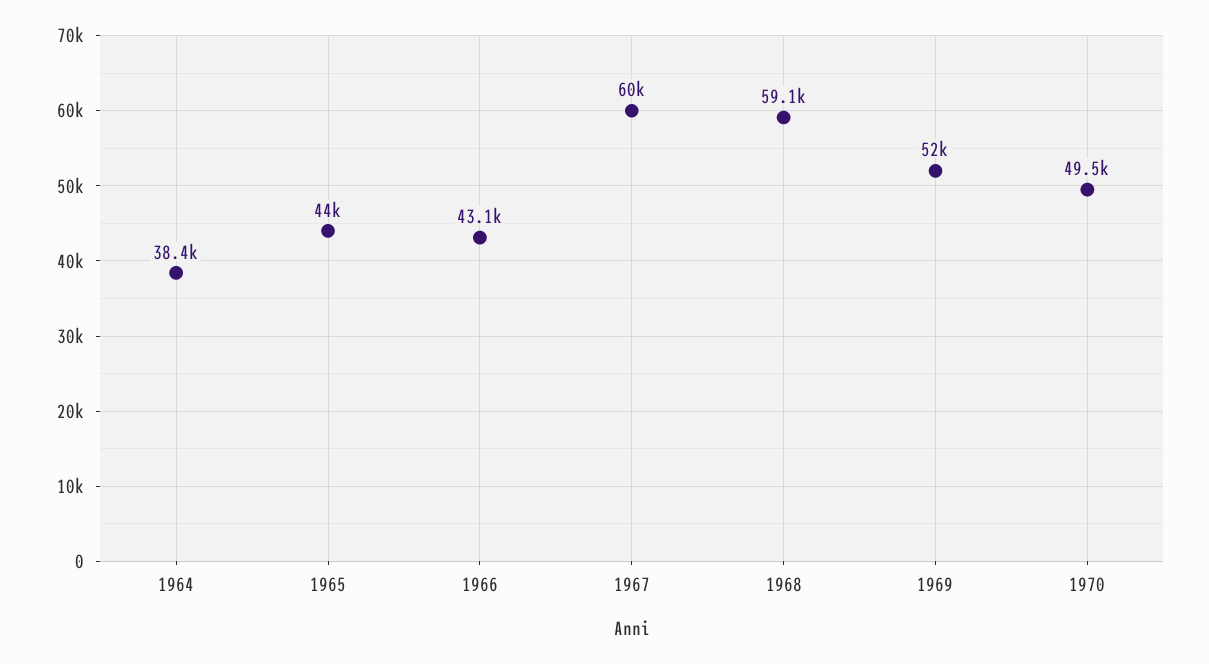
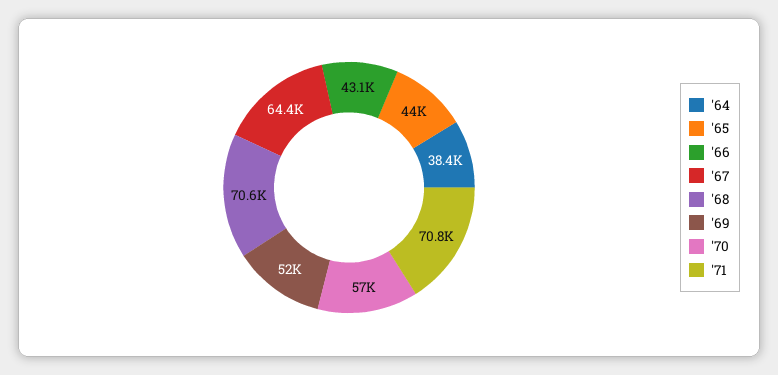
1967: 60000 -> 64400
1968: 59100 -> 70600
1970: 49500 -> 57000
'71: none -> 70800

